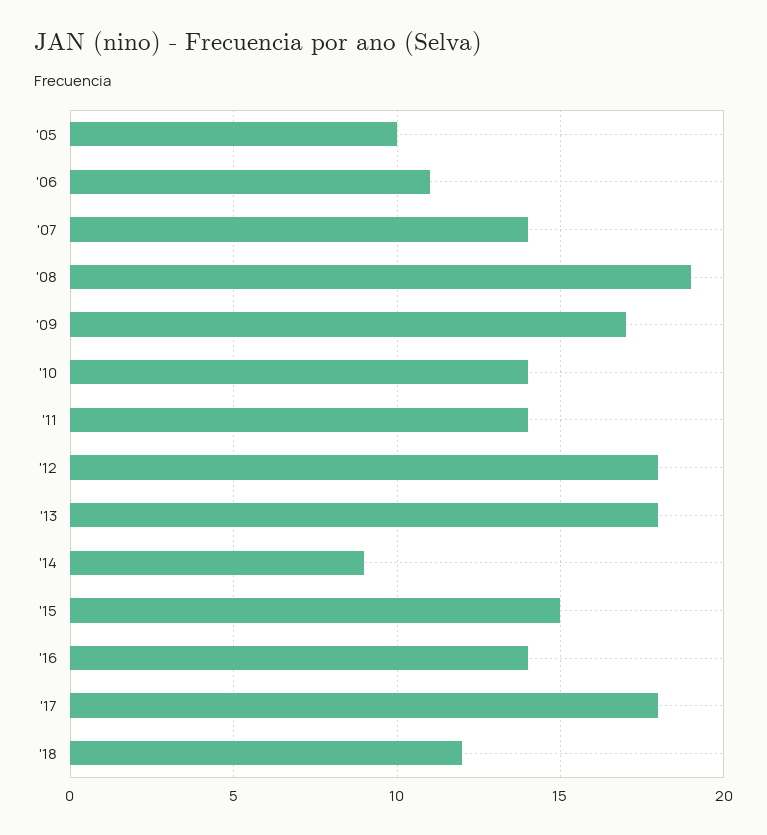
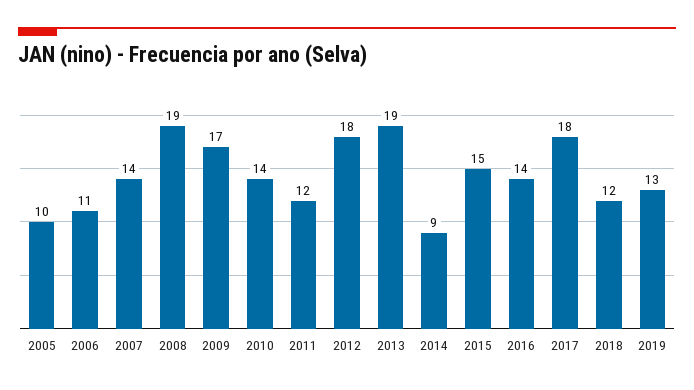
'11: 14 -> 12
'13: 18 -> 19
2019: none -> 13

